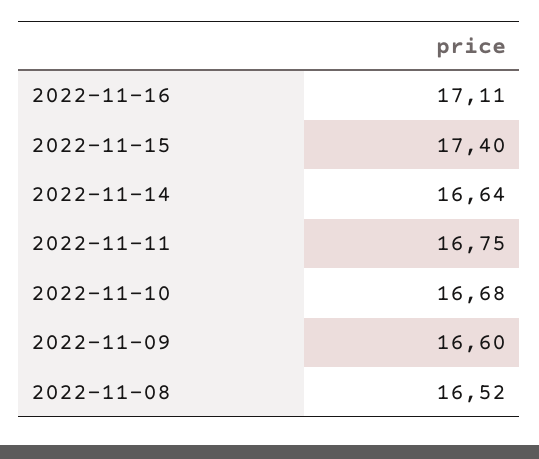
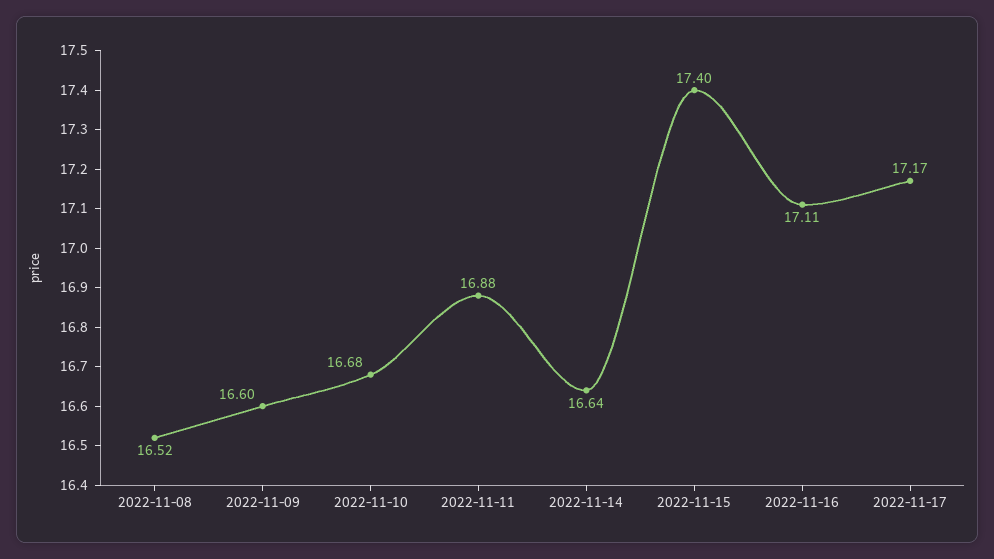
2022-11-11: 16.75 -> 16.88
2022-11-17: none -> 17.17

